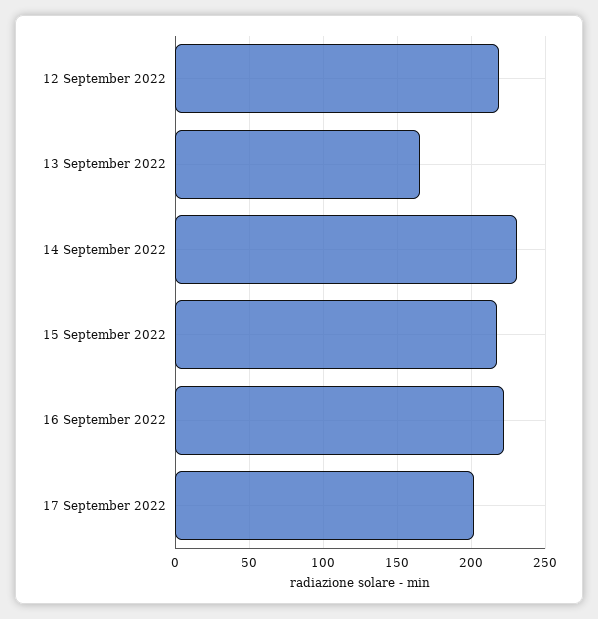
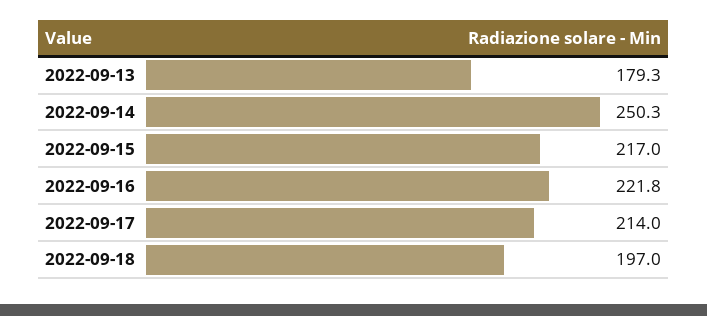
12 September 2022: 220 -> none
13 September 2022: 165 -> 179.3
14 September 2022: 230 -> 250.3
17 September 2022: 200 -> 214
2022-09-18: none -> 197

